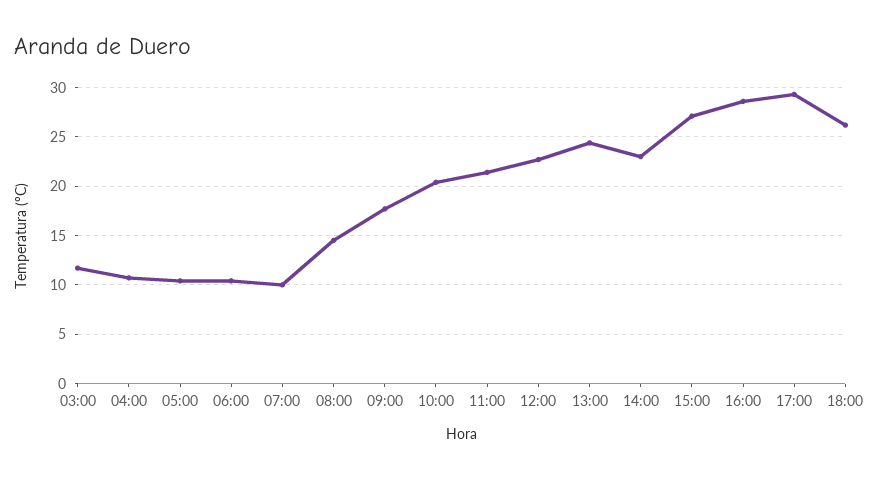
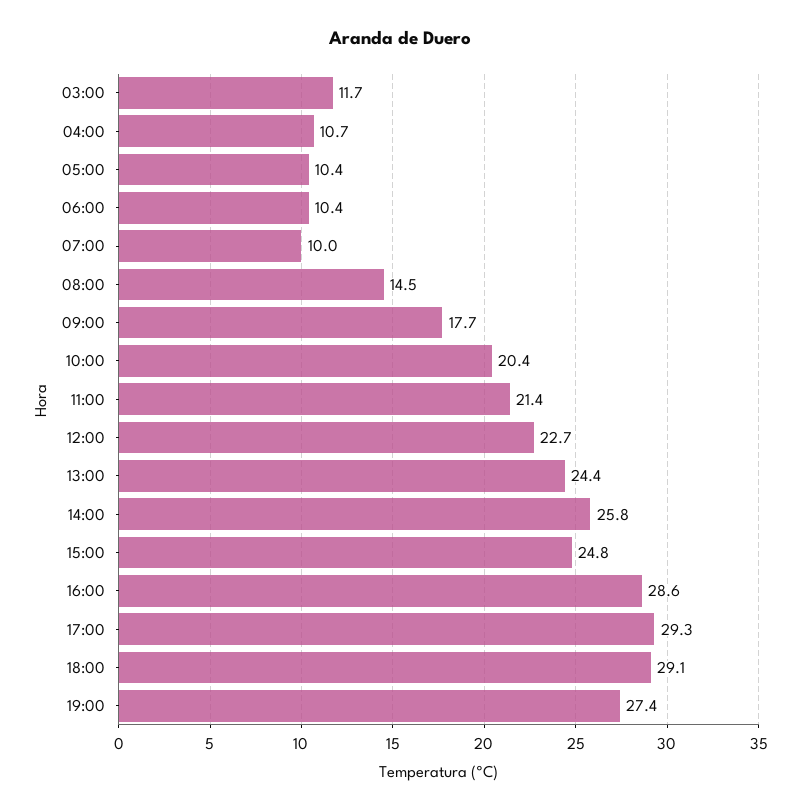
14:00: 23 -> 25.8
15:00: 27 -> 24.8
18:00: 26 -> 29.1
19:00: none -> 27.4

